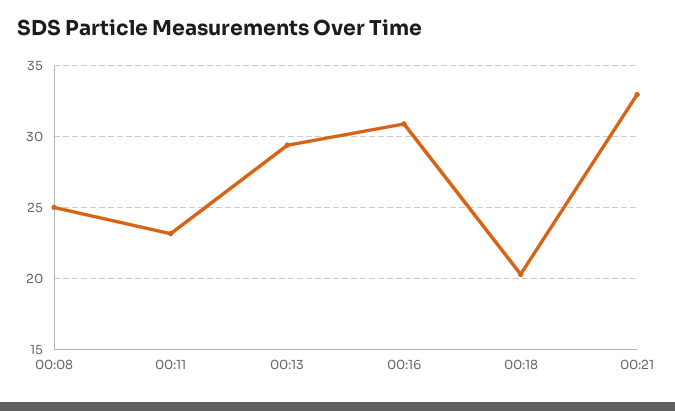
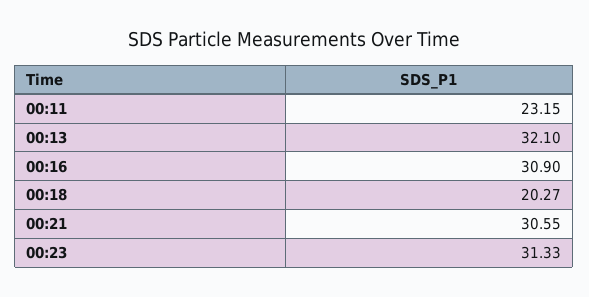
00:08: 25 -> none
00:13: 29.5 -> 32.1
00:21: 33 -> 30.55
00:23: none -> 31.33

